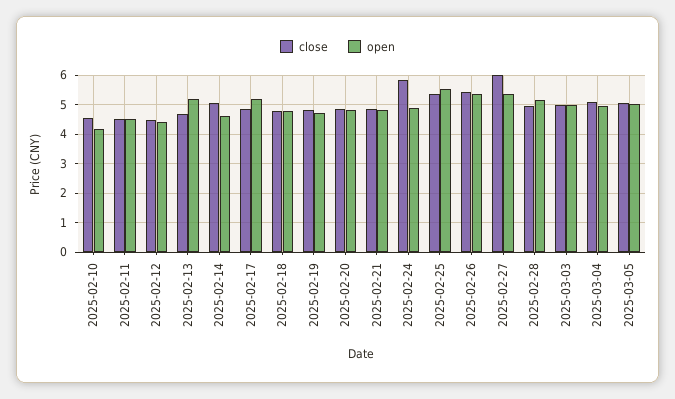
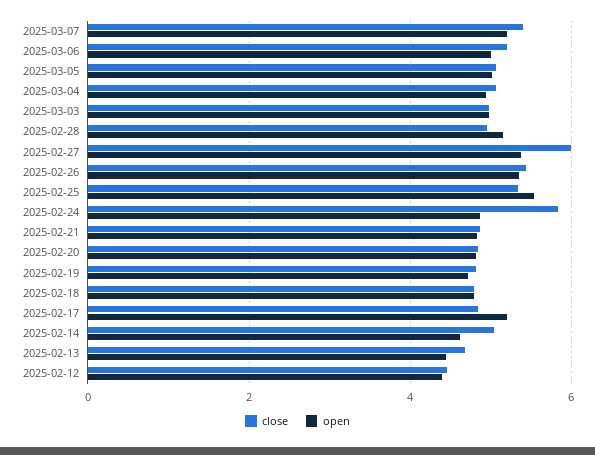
close, 2025-02-10: 4.5 -> none
open, 2025-02-10: 4.25 -> none
close, 2025-02-11: 4.5 -> none
open, 2025-02-11: 4.5 -> none
open, 2025-02-13: 5.25 -> 4.4
close, 2025-03-07: none -> 5.4
open, 2025-03-07: none -> 5.2
close, 2025-03-06: none -> 5.2
open, 2025-03-06: none -> 5

